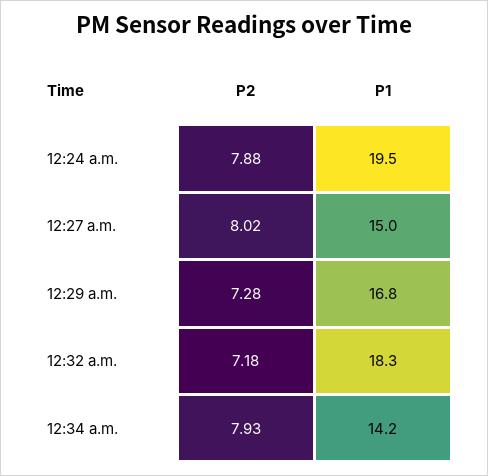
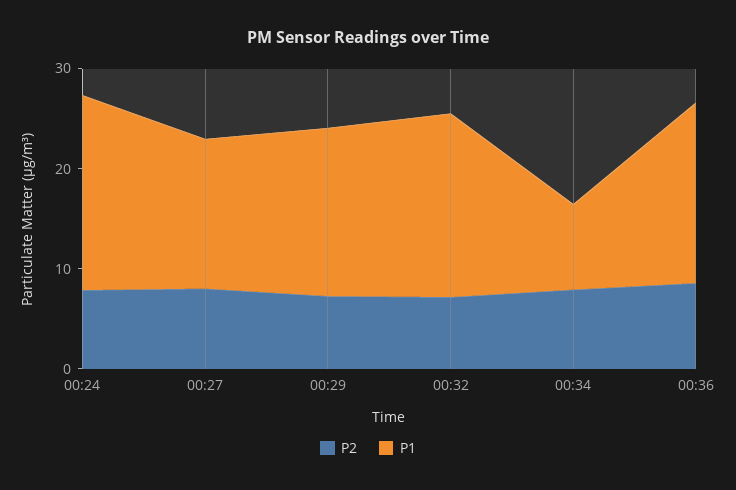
P1, 12:34 a.m.: 14.2 -> 8
P2, 00:36: none -> 8
P1, 00:36: none -> 18

